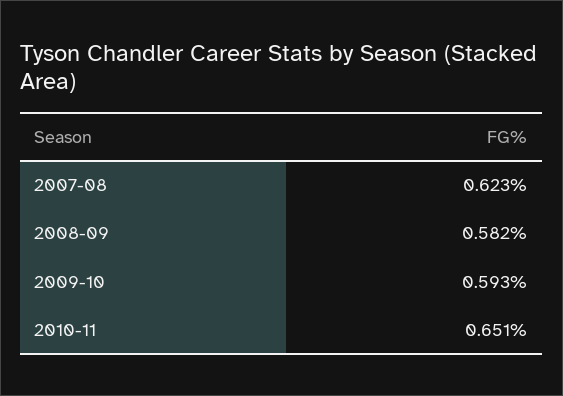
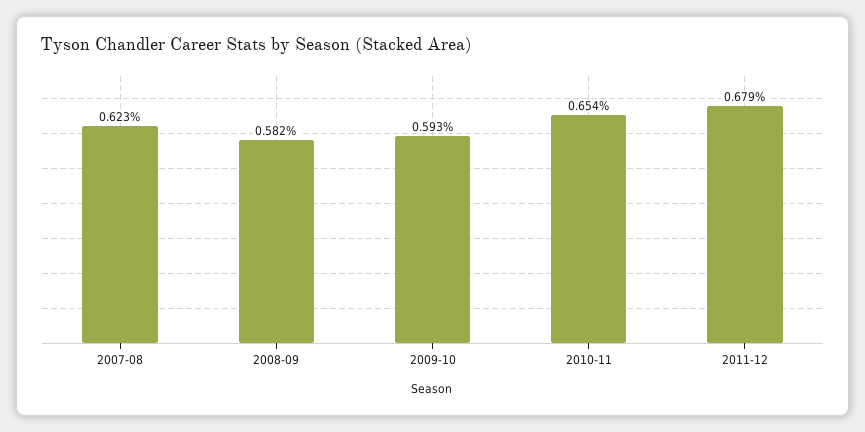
2010-11: 0.651 -> 0.654
2011-12: none -> 0.679

